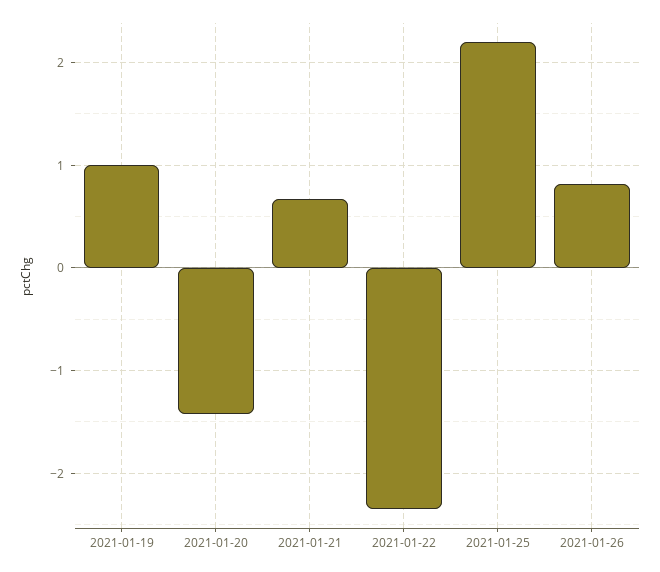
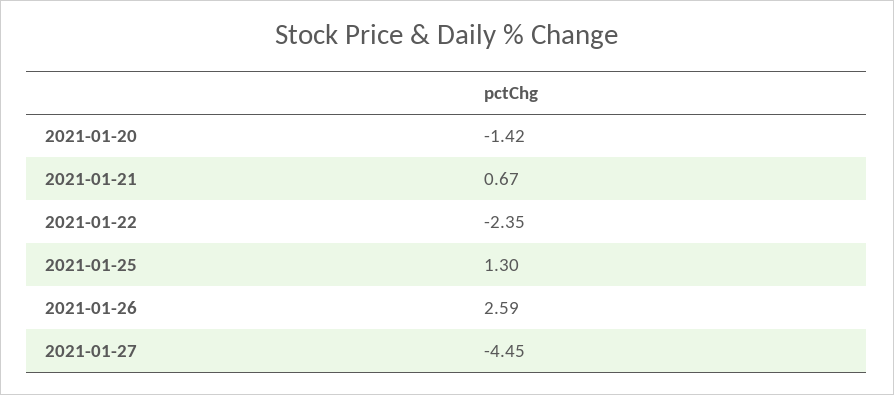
2021-01-19: 1 -> none
2021-01-25: 2.2 -> 1.3
2021-01-26: 0.8 -> 2.59
2021-01-27: none -> -4.45

